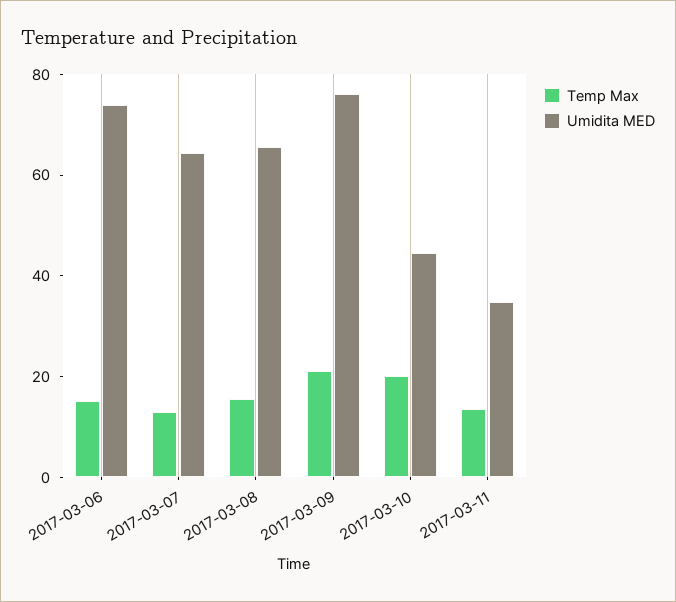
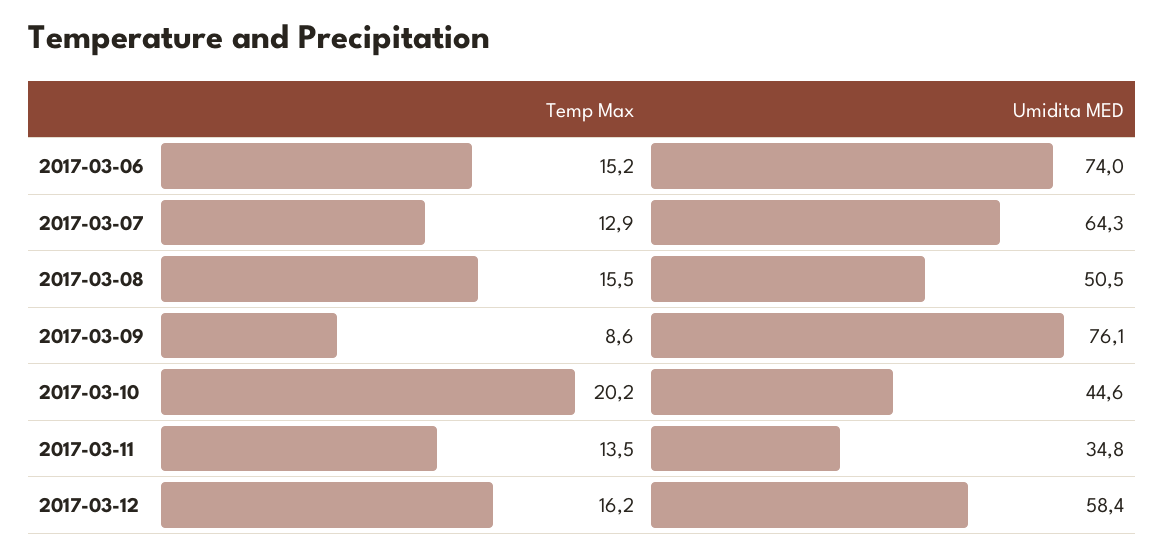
Umidita MED, 2017-03-08: 65 -> 50.5
Temp Max, 2017-03-09: 20 -> 8.6
Temp Max, 2017-03-12: none -> 16.2
Umidita MED, 2017-03-12: none -> 58.4

